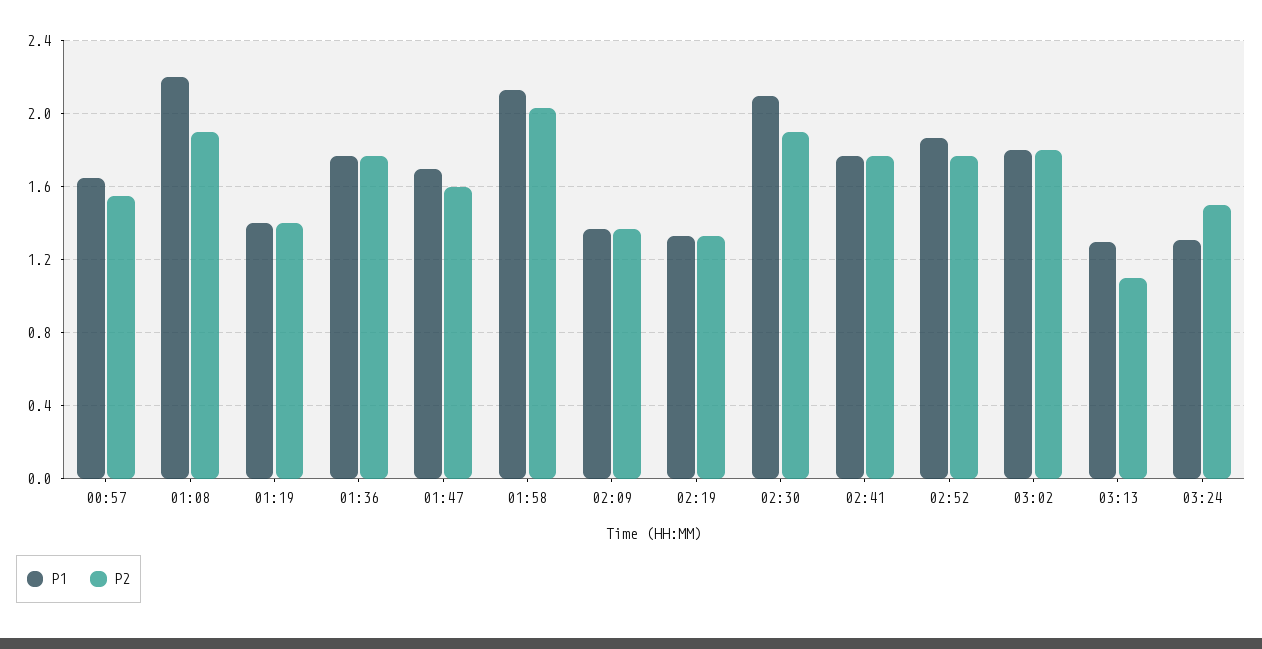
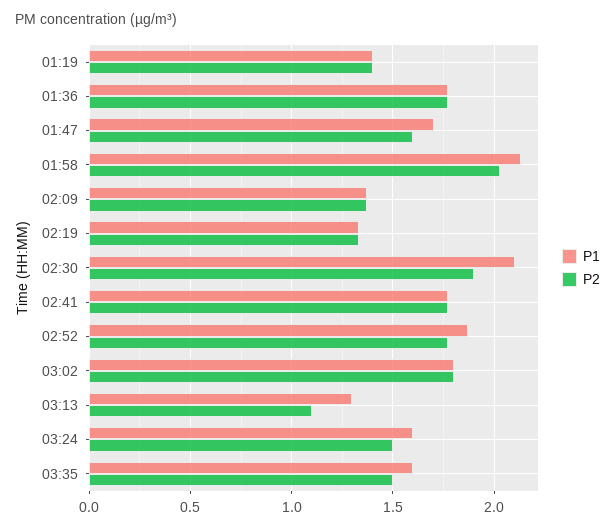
P1, 00:57: 1.65 -> none
P2, 00:57: 1.55 -> none
P1, 01:08: 2.2 -> none
P2, 01:08: 1.9 -> none
P1, 03:24: 1.3 -> 1.6
P1, 03:35: none -> 1.6
P2, 03:35: none -> 1.5

